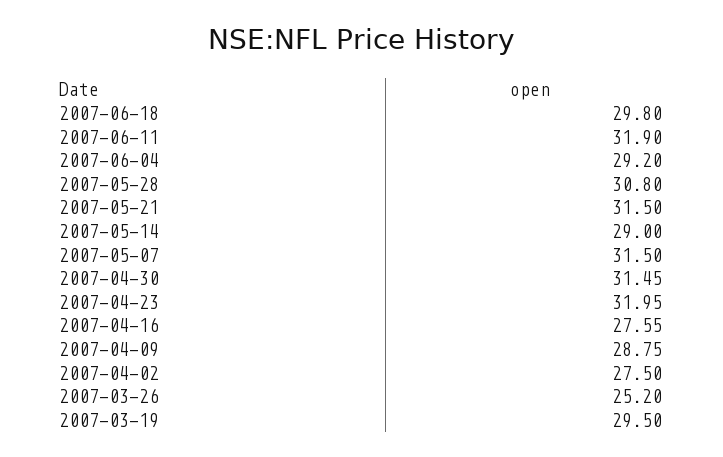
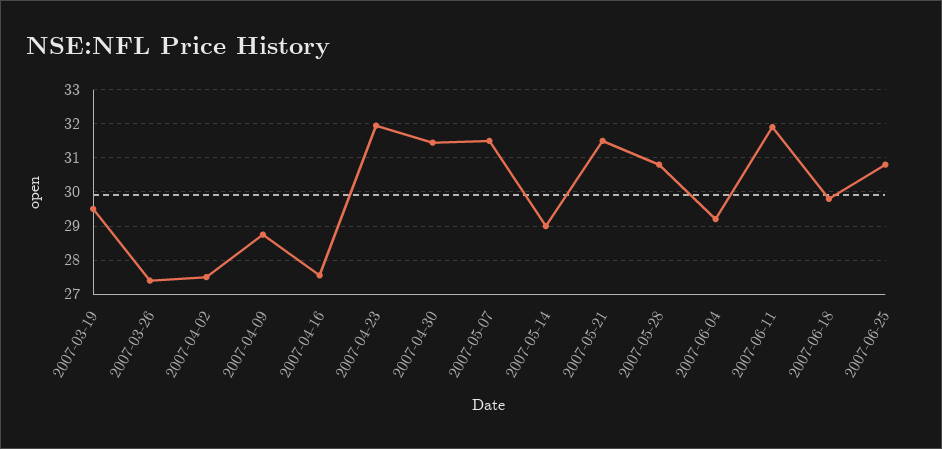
2007-03-26: 25.2 -> 27.4
2007-06-25: none -> 30.8

